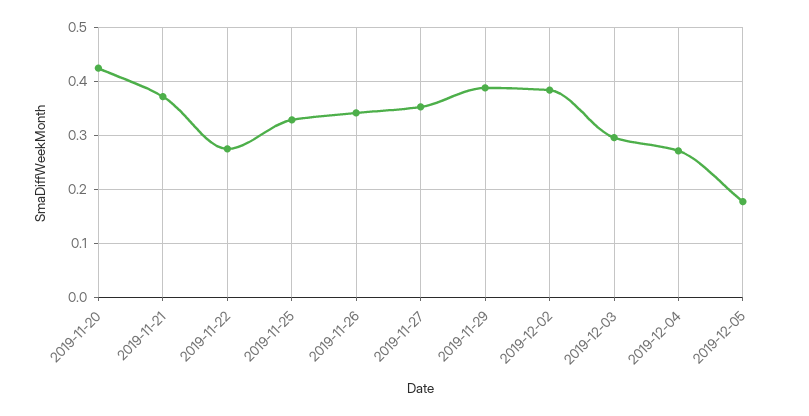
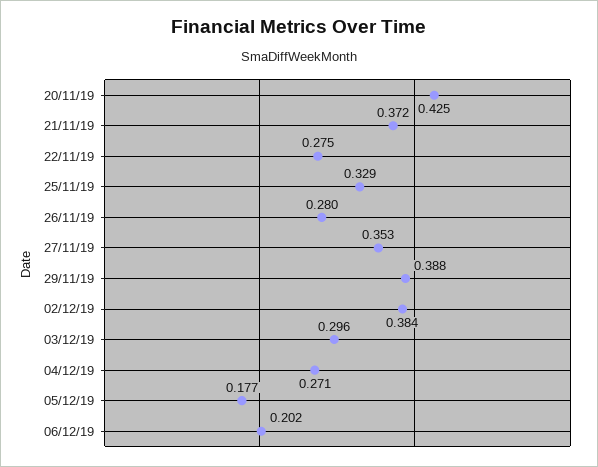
2019-11-26: 0.34 -> 0.28
06/12/19: none -> 0.202

